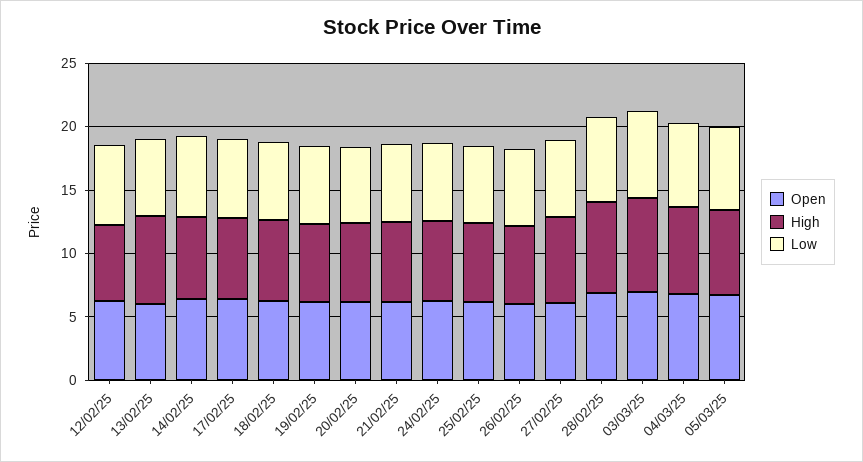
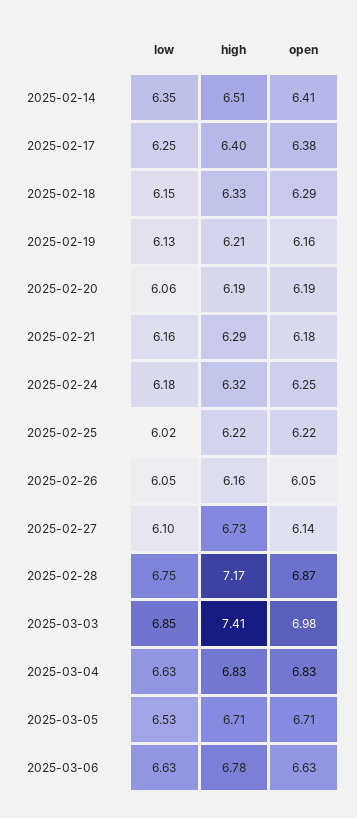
Open, 12/02/25: 6 -> none
High, 12/02/25: 6 -> none
Low, 12/02/25: 6 -> none
Open, 13/02/25: 6 -> none
High, 13/02/25: 7 -> none
Low, 13/02/25: 6 -> none
Low, 2025-03-06: none -> 6.63
High, 2025-03-06: none -> 6.78
Open, 2025-03-06: none -> 6.63

